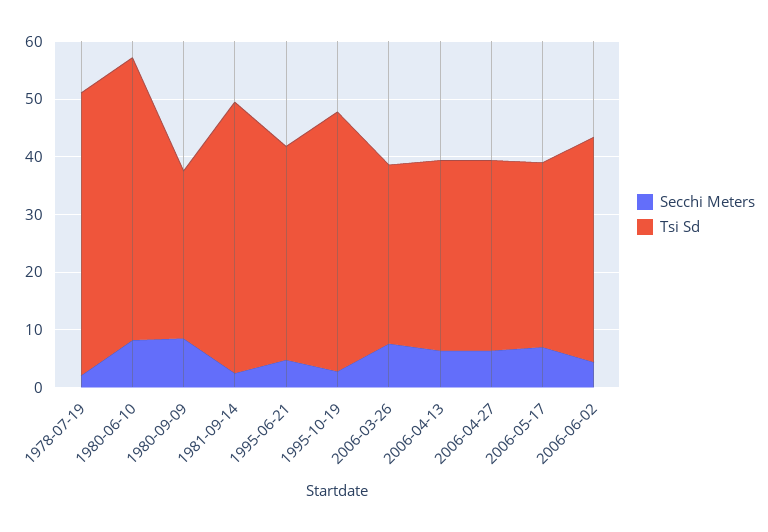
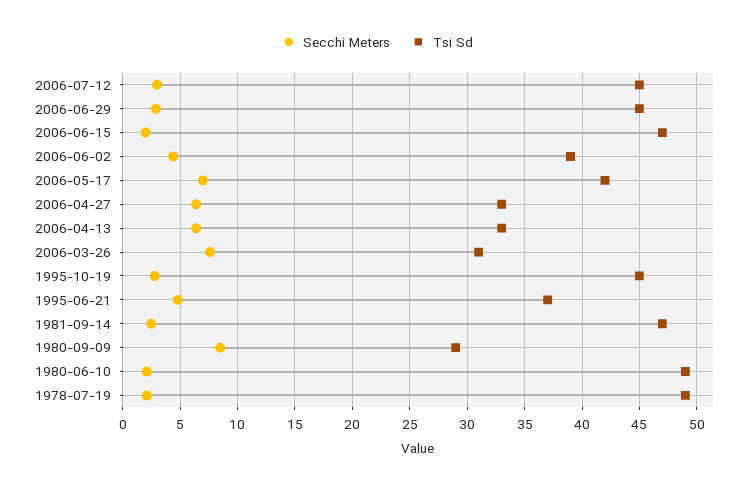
Secchi Meters, 1980-06-10: 8 -> 2
Tsi Sd, 2006-05-17: 32 -> 42
Secchi Meters, 2006-07-12: none -> 3
Tsi Sd, 2006-07-12: none -> 45
Secchi Meters, 2006-06-29: none -> 3
Tsi Sd, 2006-06-29: none -> 45
Secchi Meters, 2006-06-15: none -> 2
Tsi Sd, 2006-06-15: none -> 47

